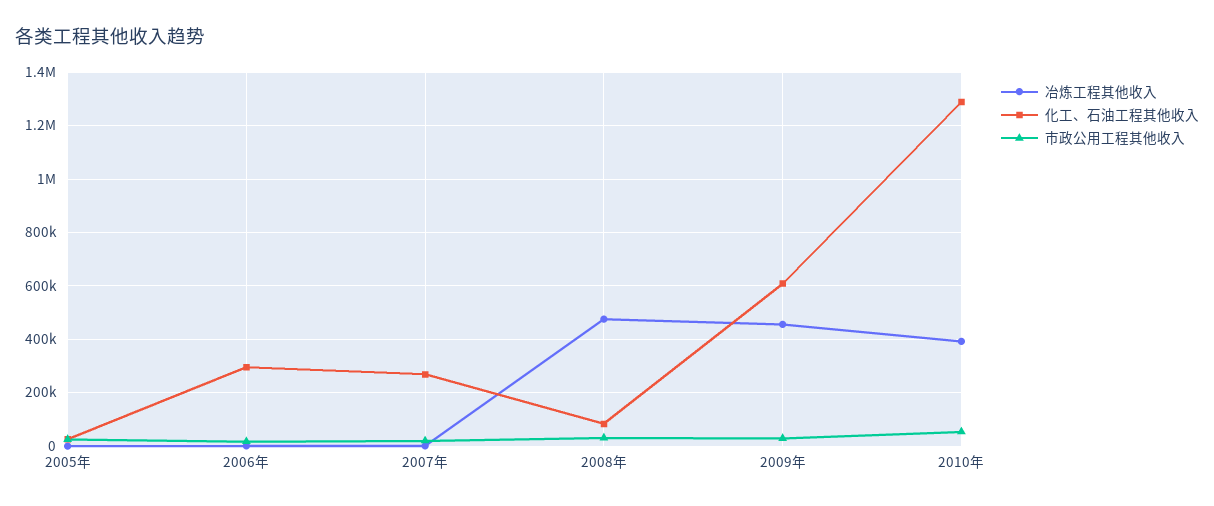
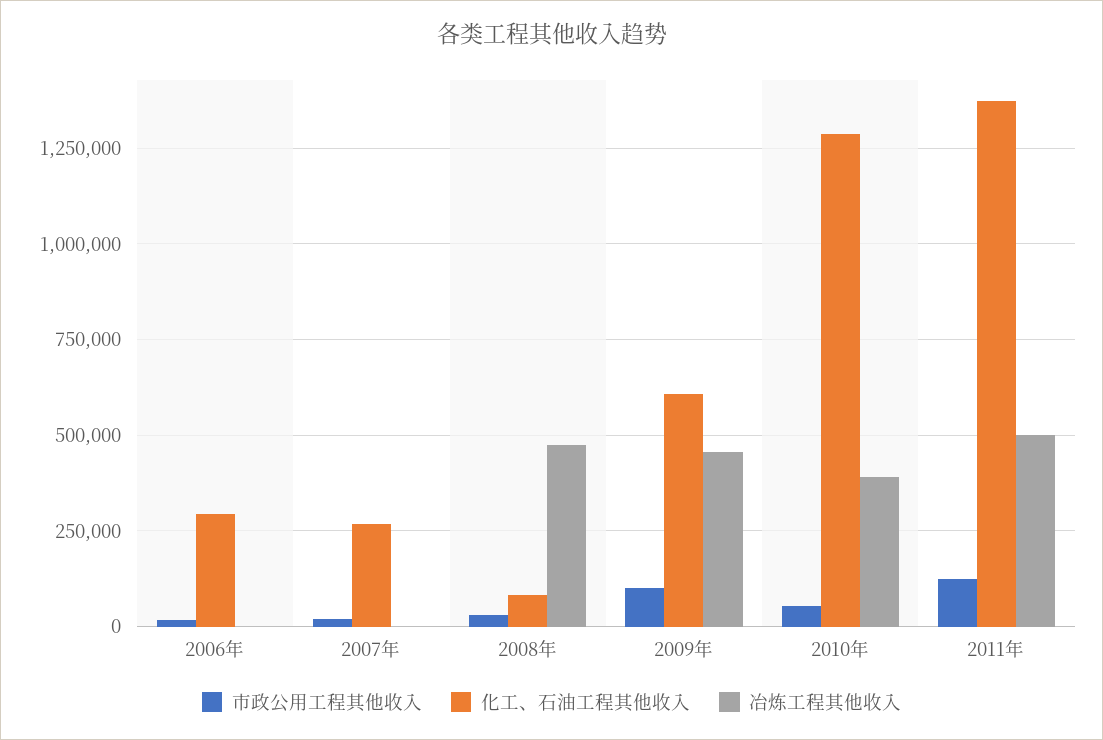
冶炼工程其他收入, 2005年: 0 -> none
化工、石油工程其他收入, 2005年: 25000 -> none
市政公用工程其他收入, 2005年: 25000 -> none
市政公用工程其他收入, 2009年: 25000 -> 100000
市政公用工程其他收入, 2011年: none -> 125000
化工、石油工程其他收入, 2011年: none -> 1375000
冶炼工程其他收入, 2011年: none -> 500000

